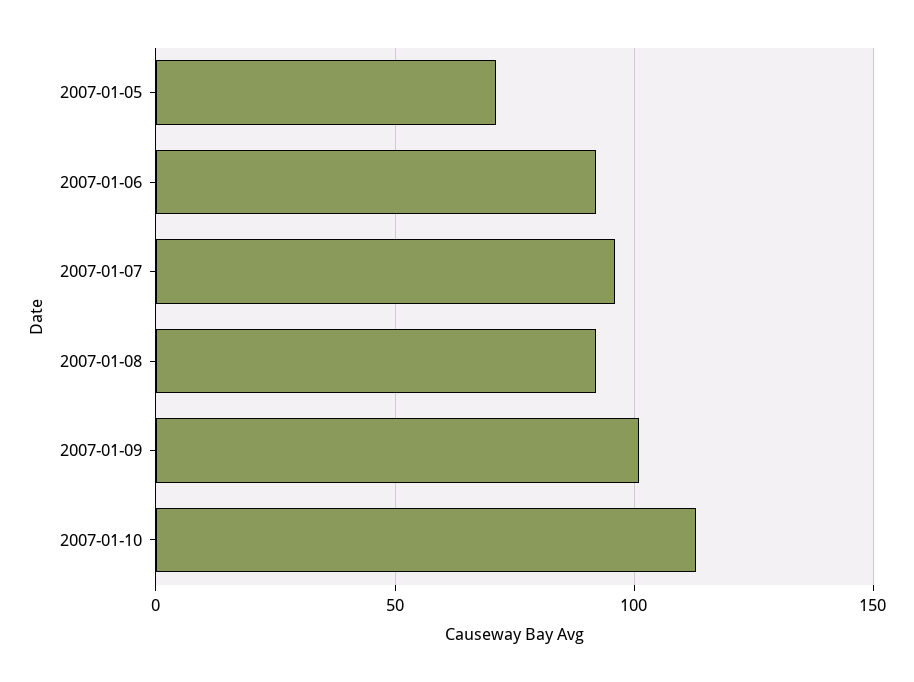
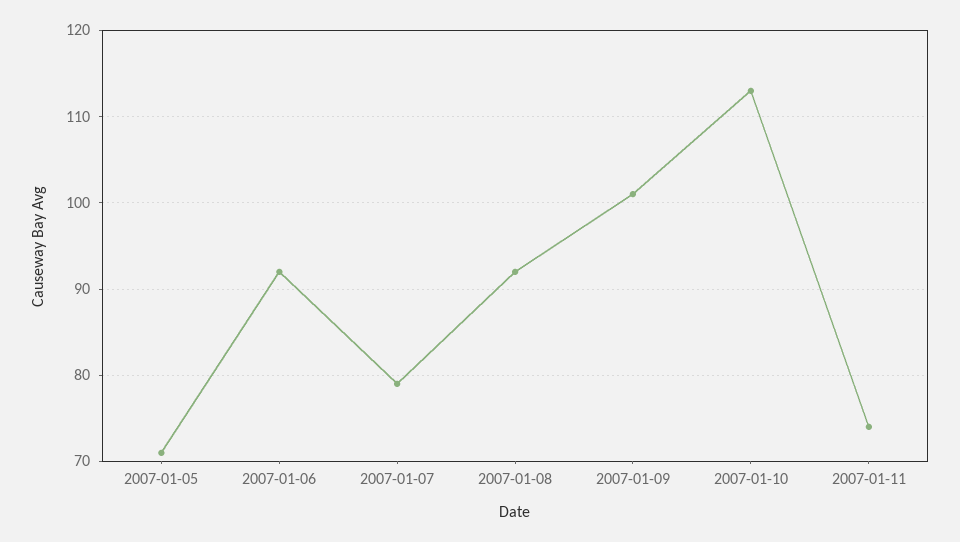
2007-01-07: 95 -> 79
2007-01-11: none -> 74

